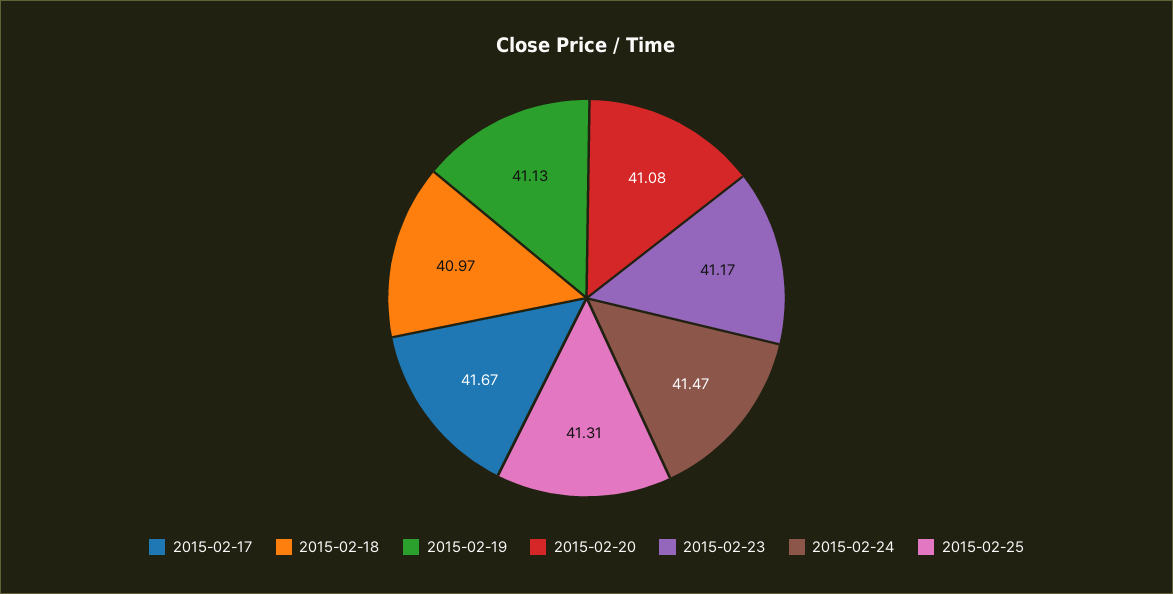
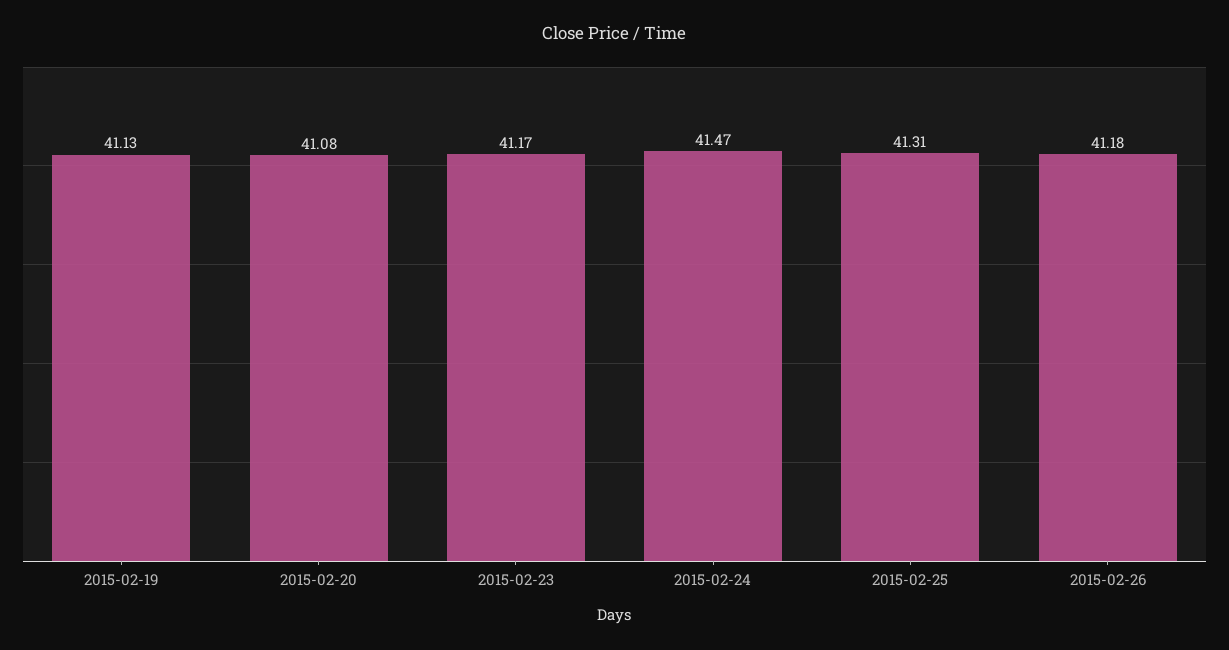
2015-02-17: 41.67 -> none
2015-02-18: 40.97 -> none
2015-02-26: none -> 41.18

